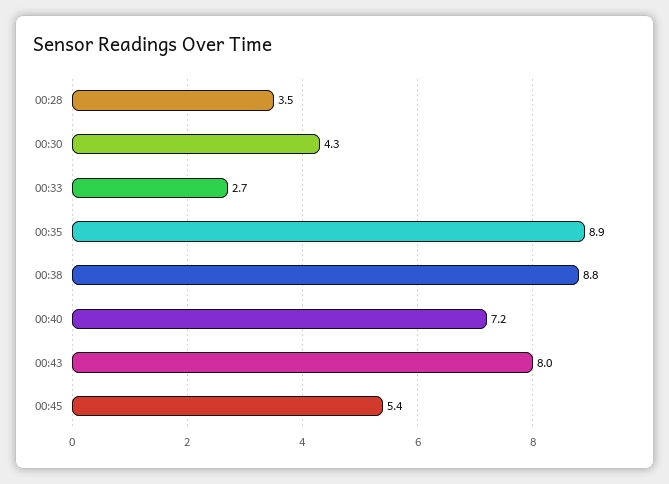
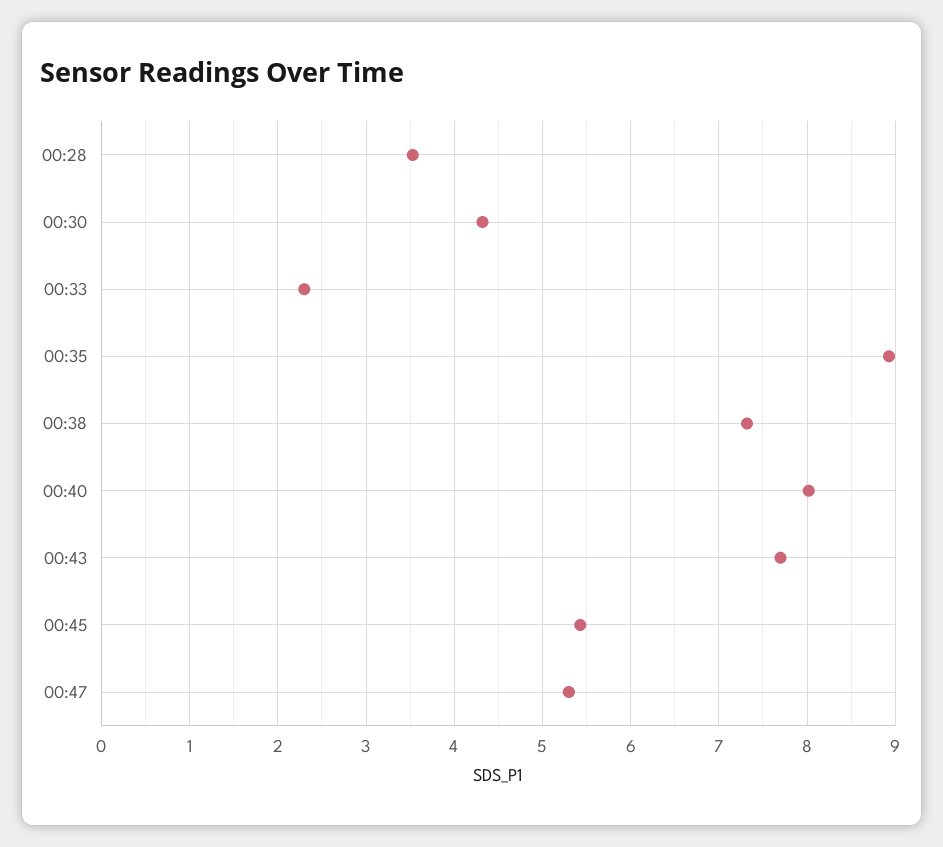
00:33: 2.7 -> 2.3
00:38: 8.8 -> 7.3
00:40: 7.2 -> 8
00:43: 8 -> 7.7
00:47: none -> 5.3

